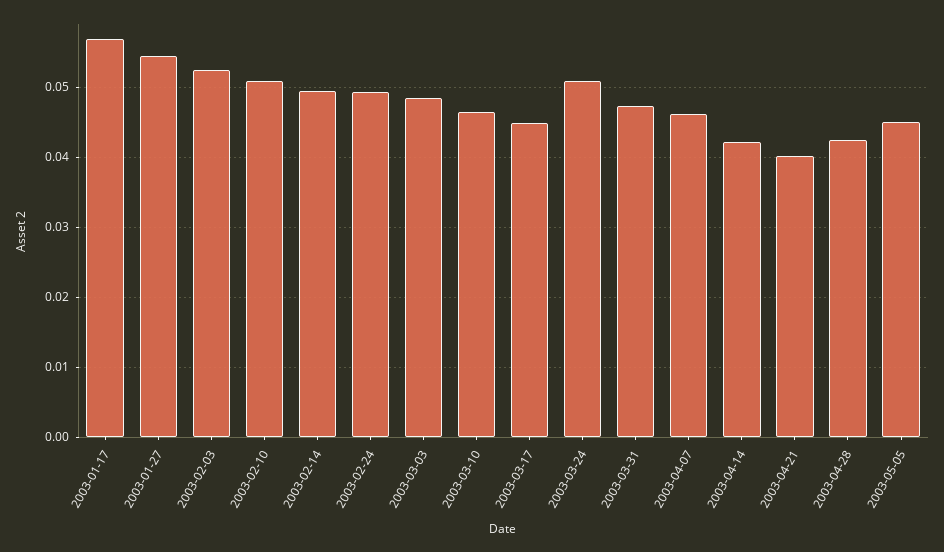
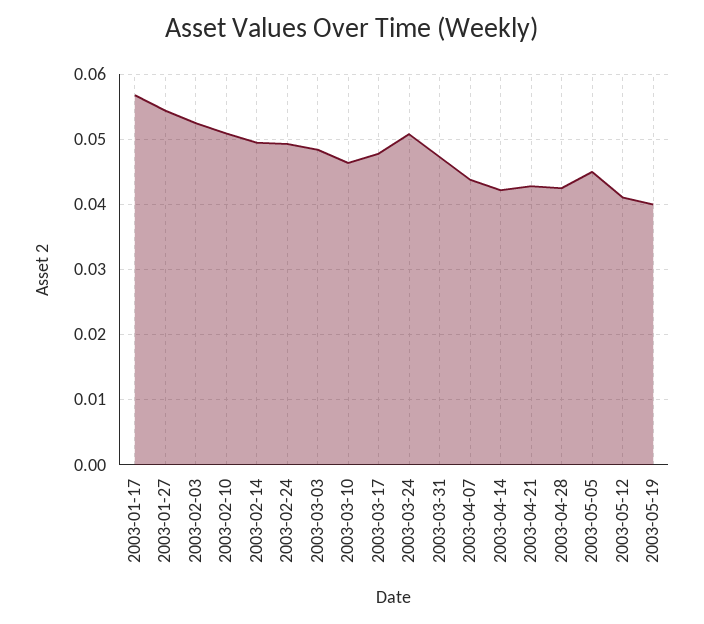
2003-03-17: 0.045 -> 0.048
2003-04-07: 0.046 -> 0.044
2003-04-21: 0.04 -> 0.043
2003-05-12: none -> 0.041
2003-05-19: none -> 0.04

